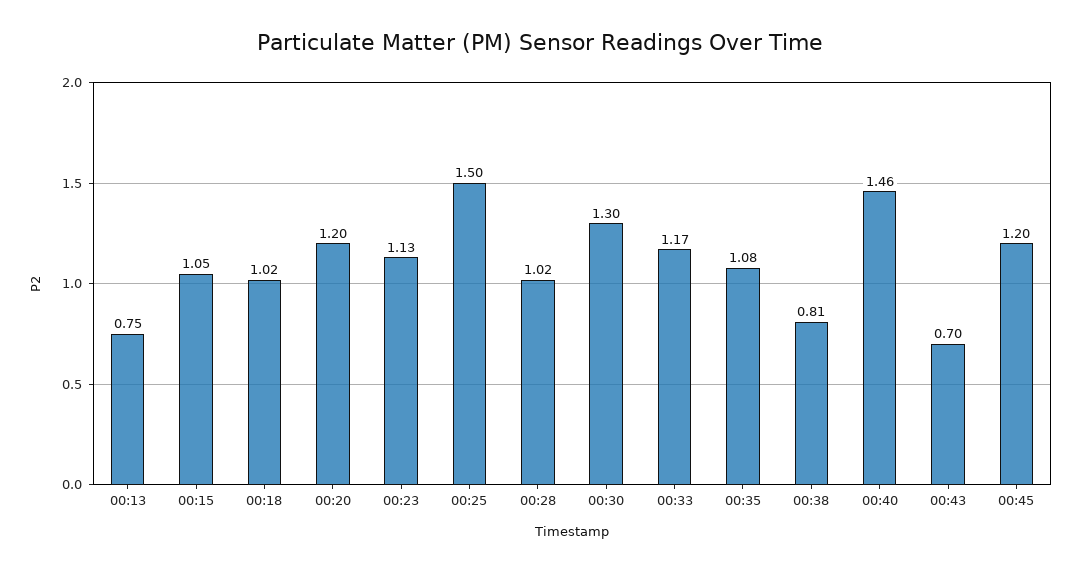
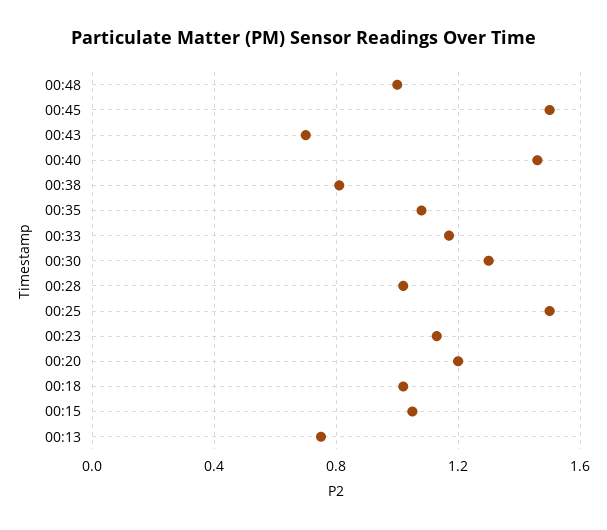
00:45: 1.2 -> 1.5
00:48: none -> 1

